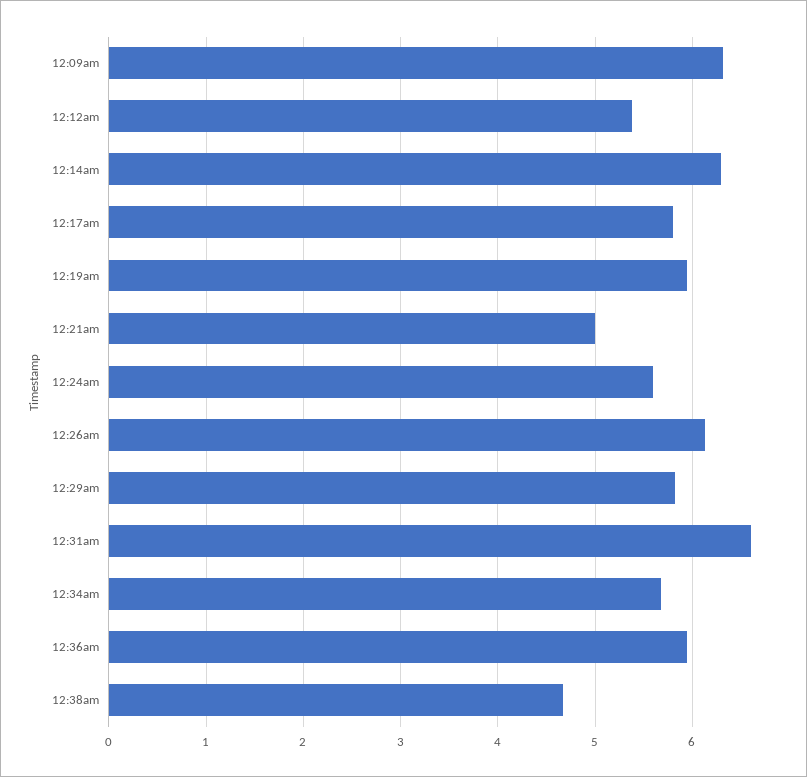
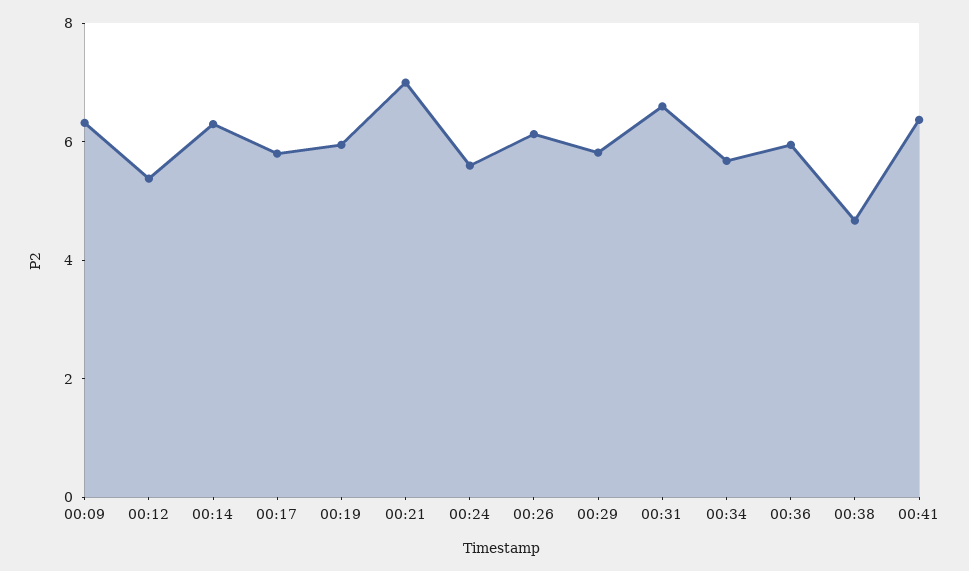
12:21am: 5 -> 7
00:41: none -> 6.5

